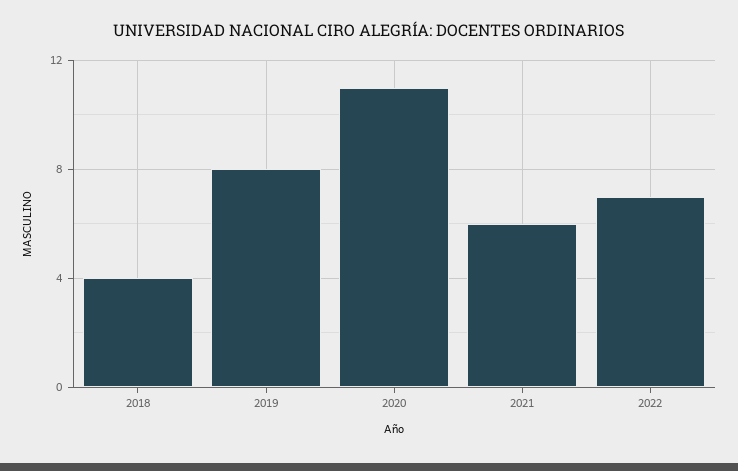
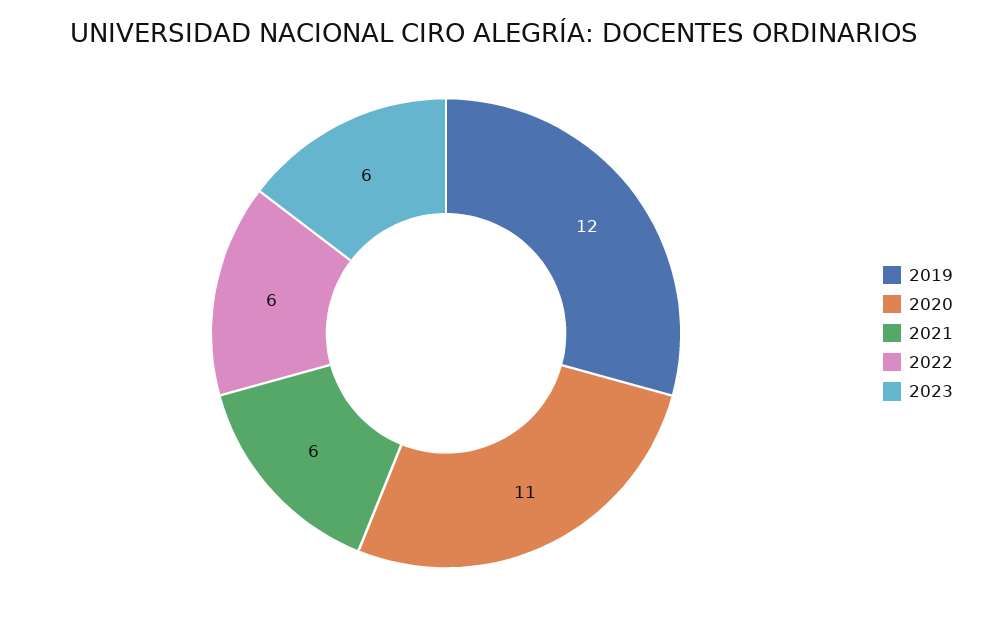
2018: 4 -> none
2019: 8 -> 12
2022: 7 -> 6
2023: none -> 6

